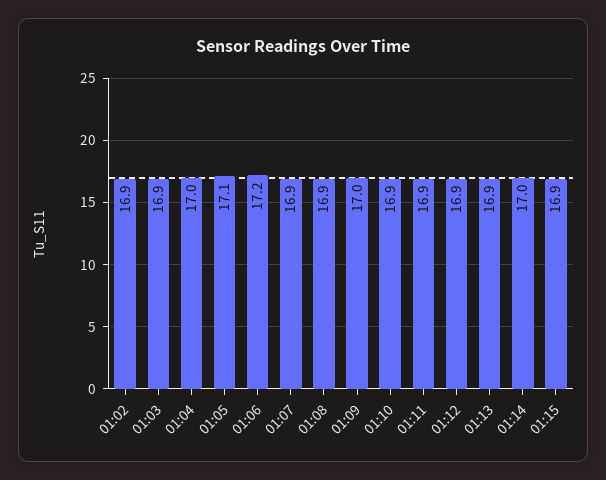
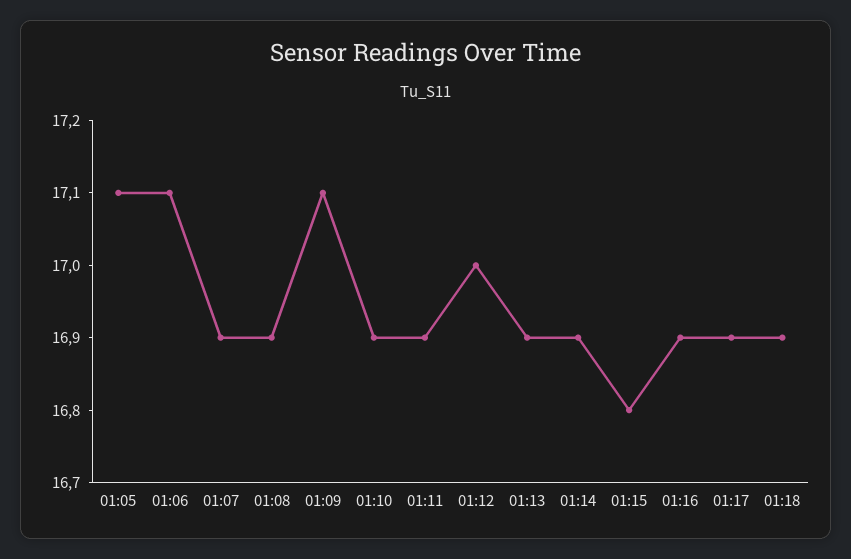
01:02: 16.9 -> none
01:03: 16.9 -> none
01:04: 17 -> none
01:06: 17.2 -> 17.1
01:09: 17 -> 17.1
01:12: 16.9 -> 17
01:14: 17 -> 16.9
01:15: 16.9 -> 16.8
01:16: none -> 16.9
01:17: none -> 16.9
01:18: none -> 16.9

